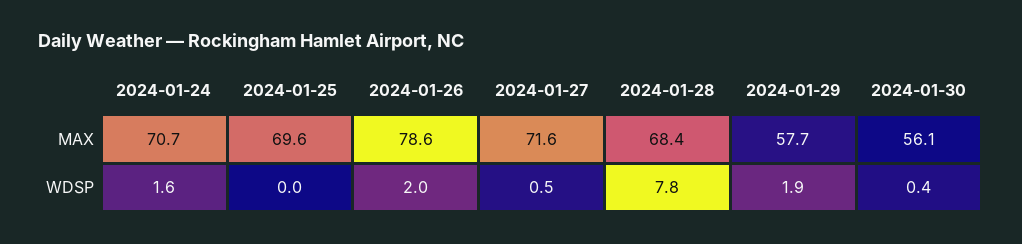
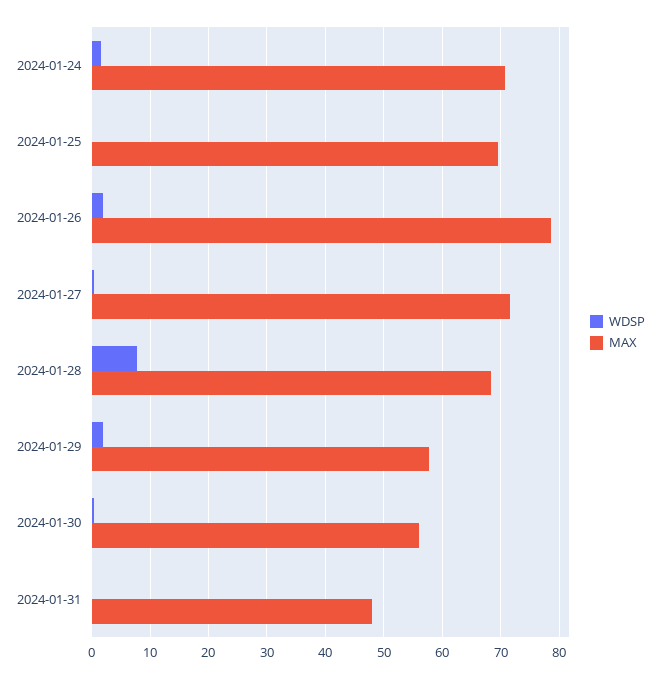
WDSP, 2024-01-31: none -> 0
MAX, 2024-01-31: none -> 48

